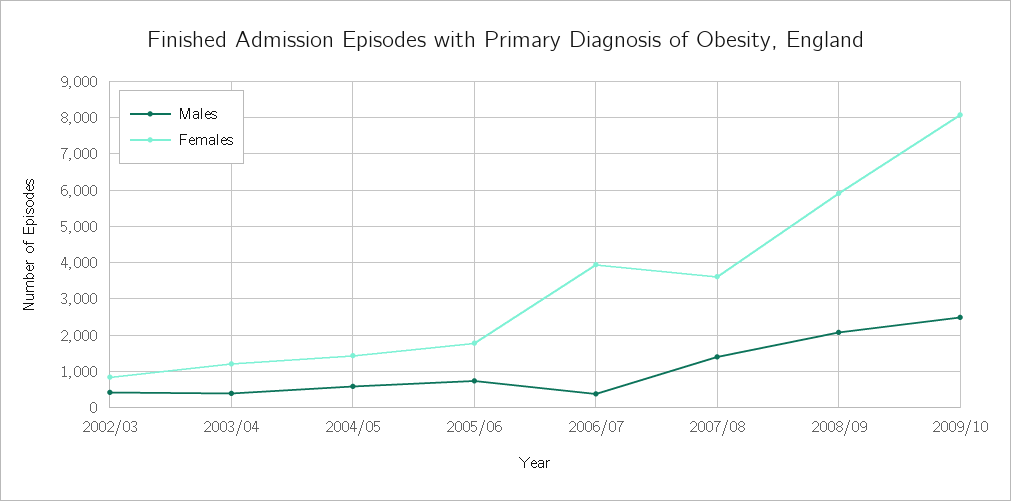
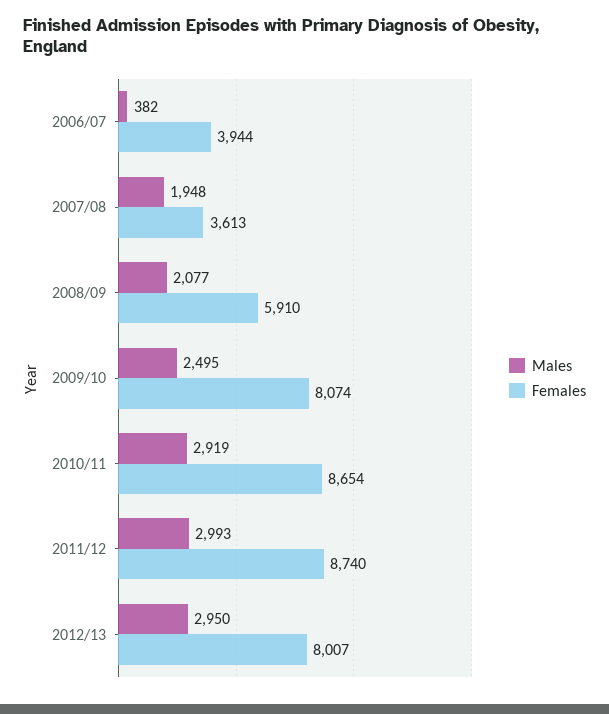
Males, 2002/03: 400 -> none
Females, 2002/03: 800 -> none
Males, 2003/04: 400 -> none
Females, 2003/04: 1200 -> none
Males, 2004/05: 600 -> none
Females, 2004/05: 1400 -> none
Males, 2005/06: 800 -> none
Females, 2005/06: 1800 -> none
Males, 2007/08: 1400 -> 1948
Males, 2010/11: none -> 2919
Females, 2010/11: none -> 8654
Males, 2011/12: none -> 2993
Females, 2011/12: none -> 8740
Males, 2012/13: none -> 2950
Females, 2012/13: none -> 8007

